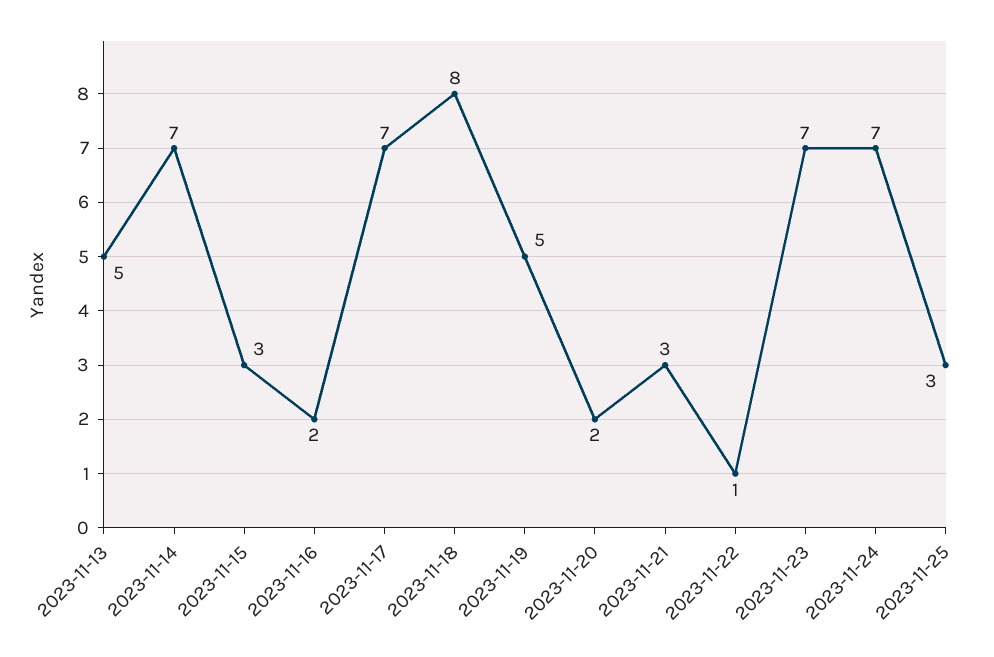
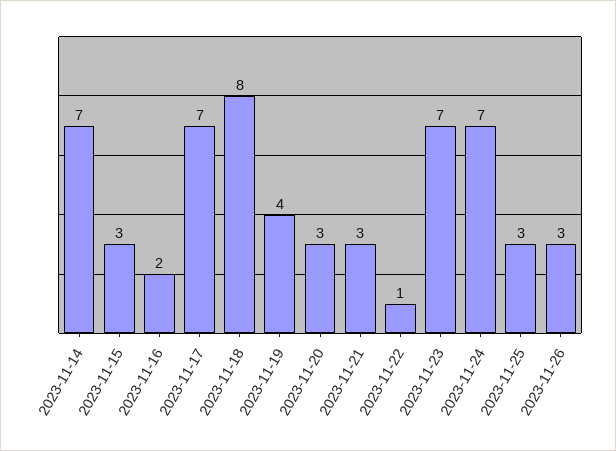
2023-11-13: 5 -> none
2023-11-19: 5 -> 4
2023-11-20: 2 -> 3
2023-11-26: none -> 3

